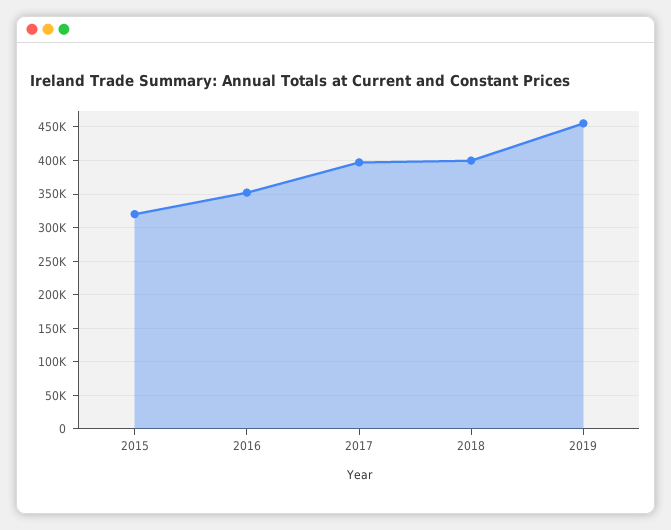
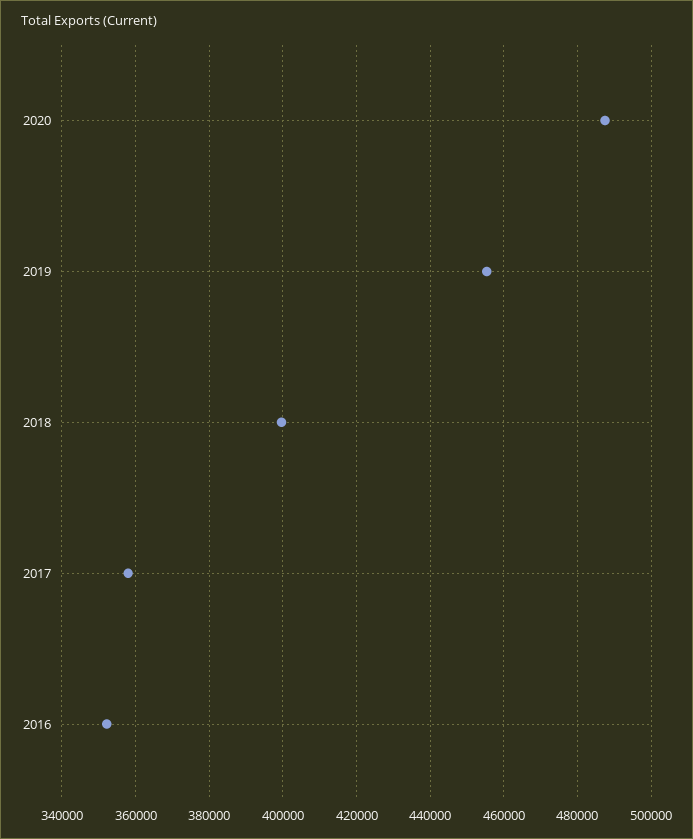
2015: 320000 -> none
2017: 400000 -> 358000
2020: none -> 488000

